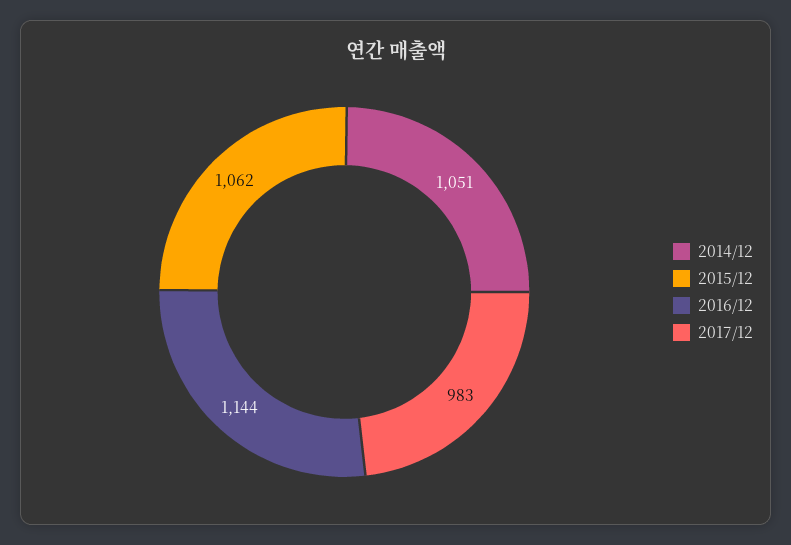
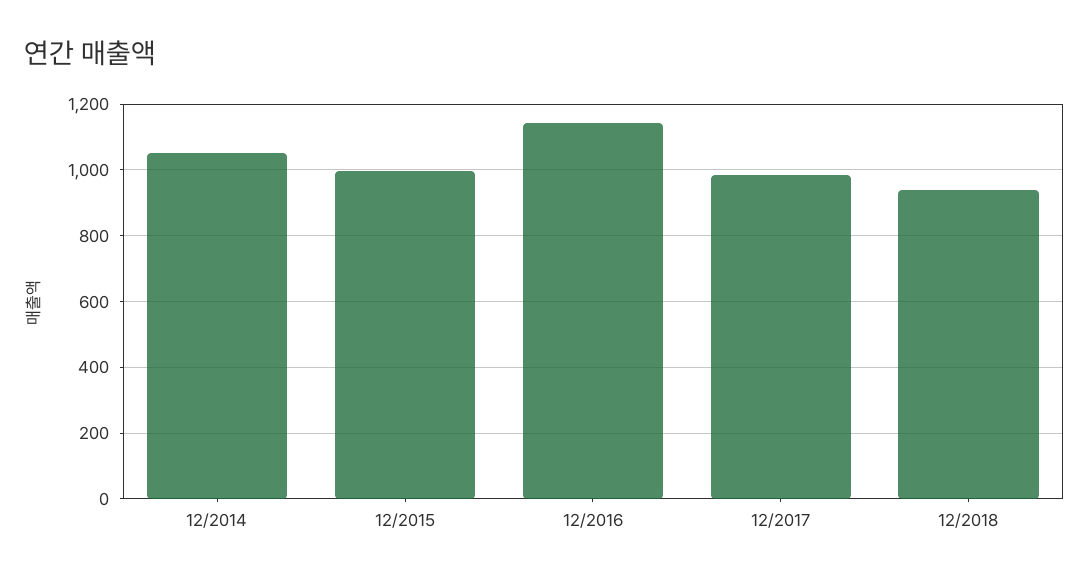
2015/12: 1062 -> 1000
12/2018: none -> 940

